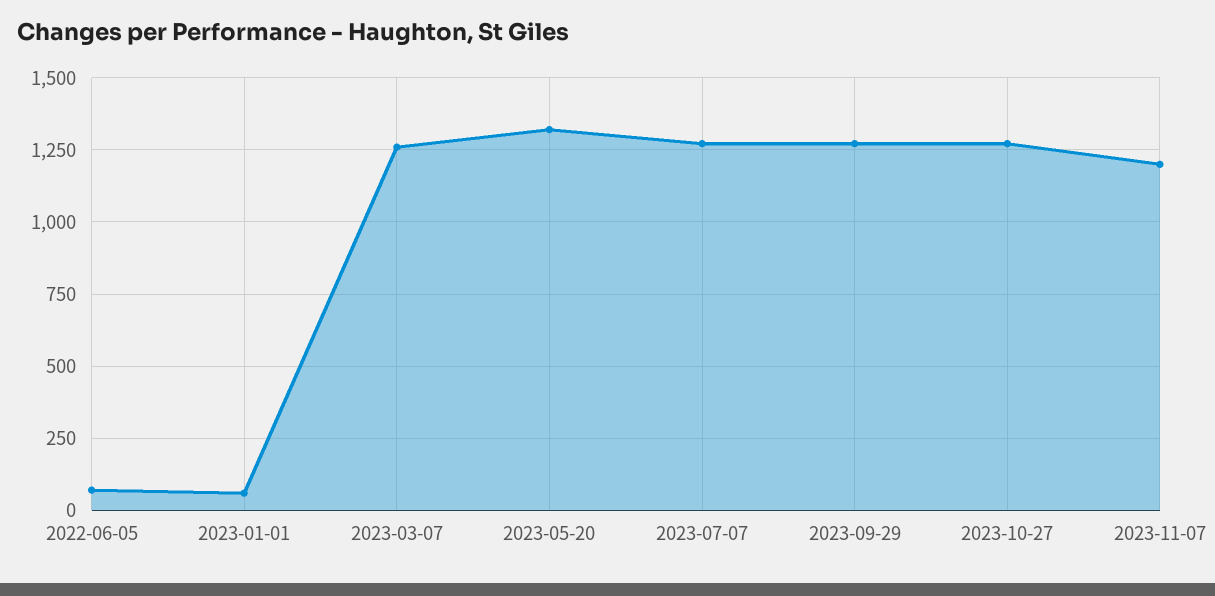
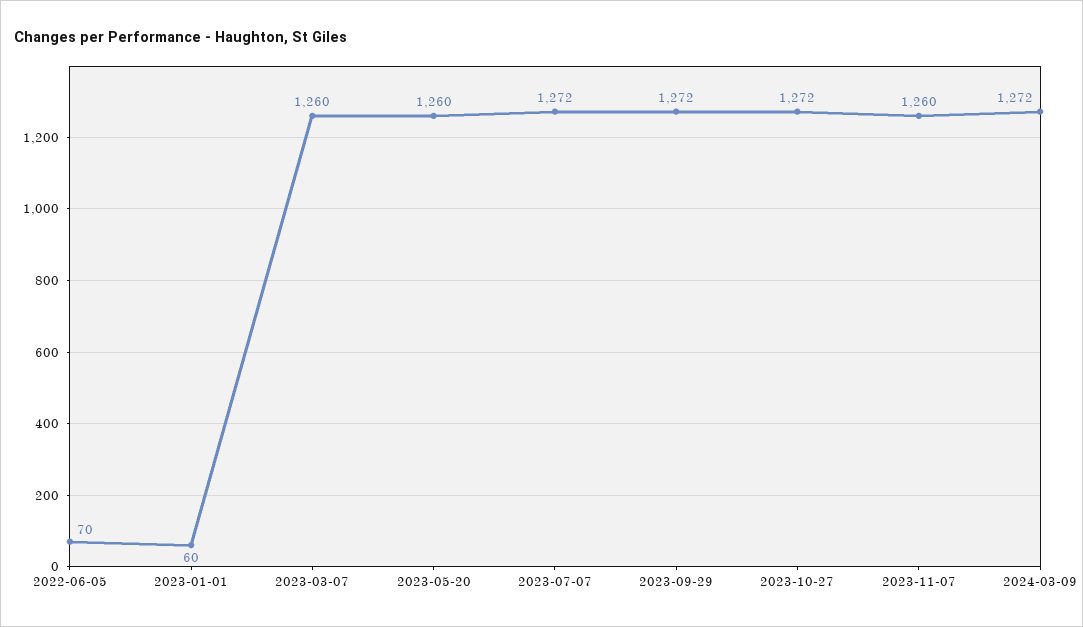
2023-05-20: 1325 -> 1260
2023-11-07: 1200 -> 1260
2024-03-09: none -> 1272

